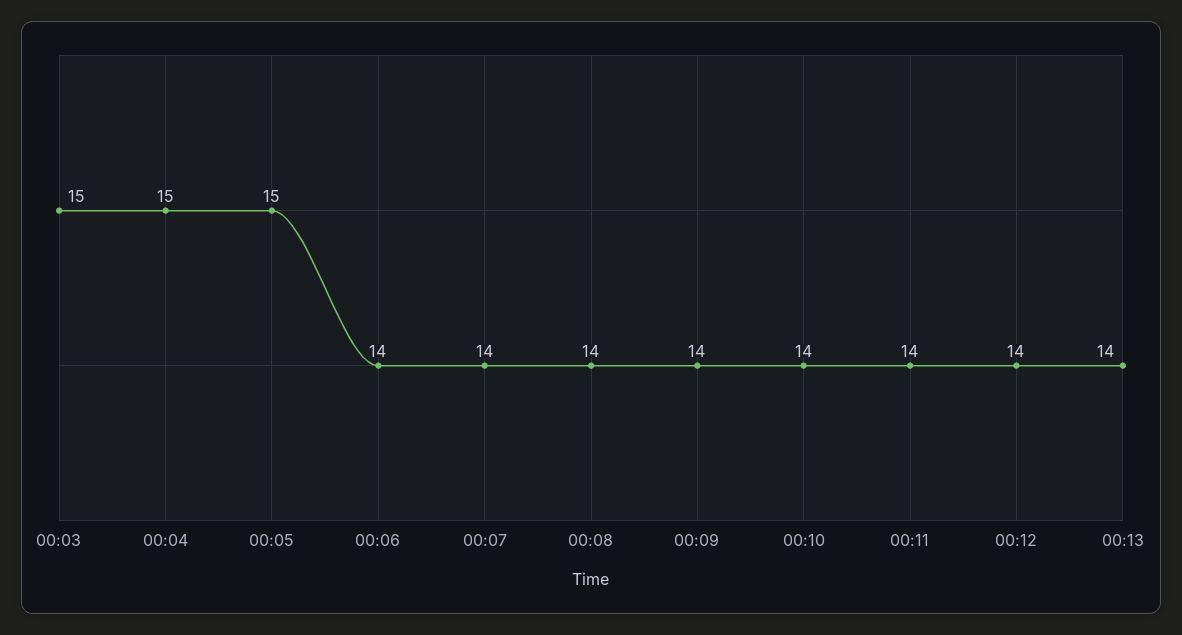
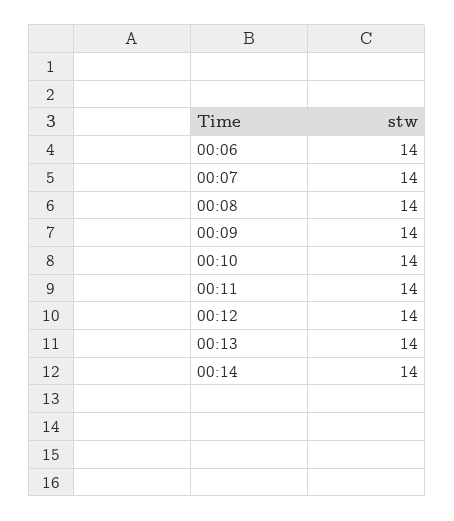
00:03: 15 -> none
00:04: 15 -> none
00:05: 15 -> none
00:14: none -> 14

